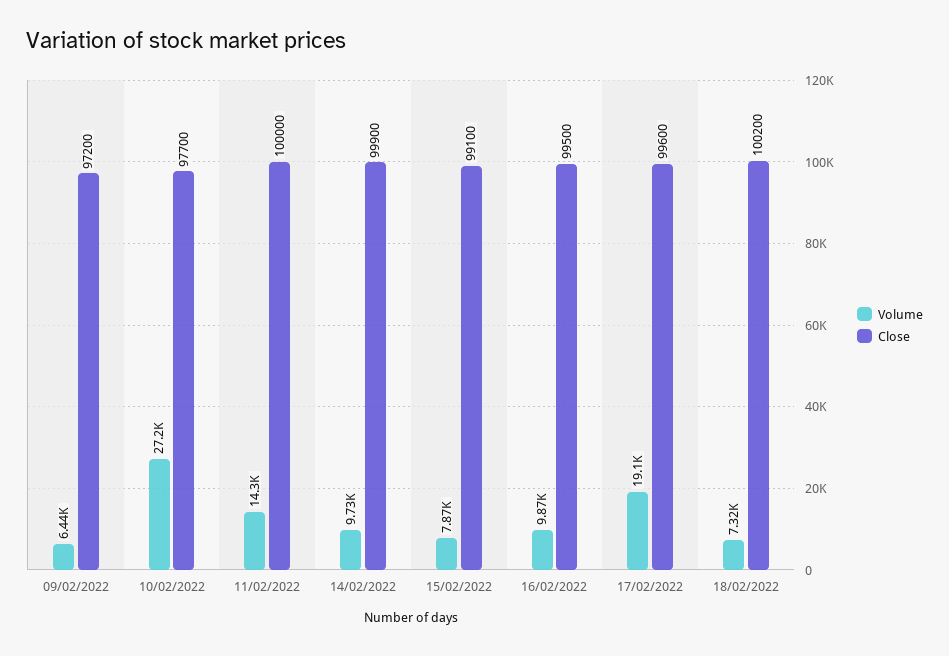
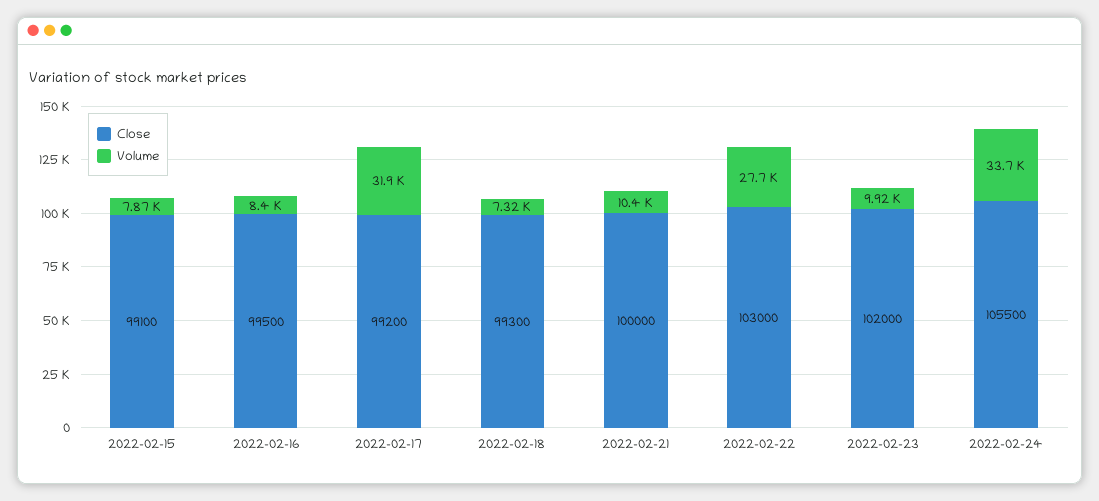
Volume, 09/02/2022: 6440 -> none
Close, 09/02/2022: 97200 -> none
Volume, 10/02/2022: 27200 -> none
Close, 10/02/2022: 97700 -> none
Volume, 11/02/2022: 14300 -> none
Close, 11/02/2022: 100000 -> none
Volume, 14/02/2022: 9730 -> none
Close, 14/02/2022: 99900 -> none
Volume, 16/02/2022: 9870 -> 8400
Volume, 17/02/2022: 19100 -> 31900
Close, 17/02/2022: 99600 -> 99200
Close, 18/02/2022: 100200 -> 99300
Close, 2022-02-21: none -> 100000
Volume, 2022-02-21: none -> 10400
Close, 2022-02-22: none -> 103000
Volume, 2022-02-22: none -> 27700
Close, 2022-02-23: none -> 102000
Volume, 2022-02-23: none -> 9920
Close, 2022-02-24: none -> 105500
Volume, 2022-02-24: none -> 33700

